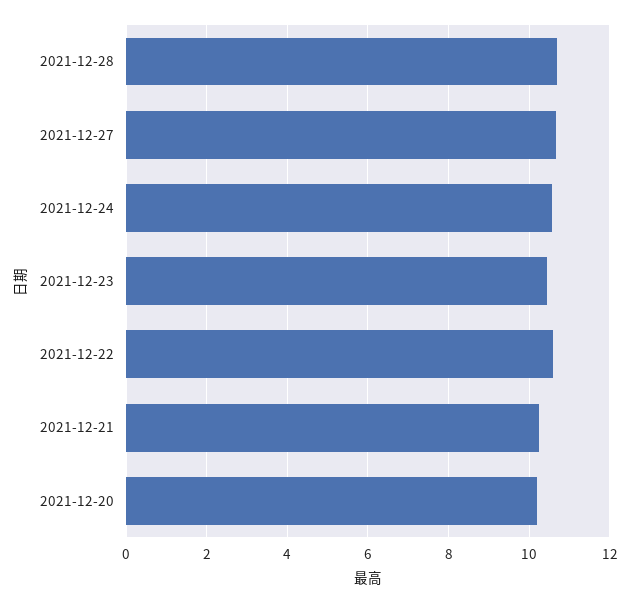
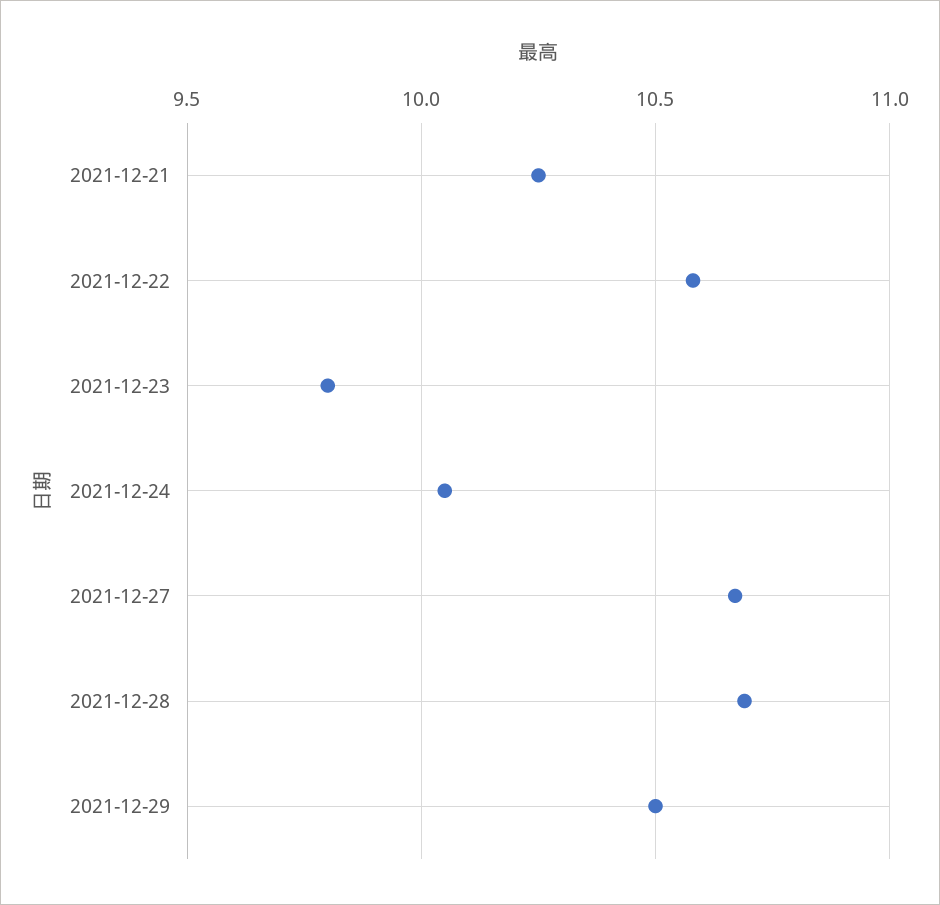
2021-12-24: 10.6 -> 10.05
2021-12-23: 10.4 -> 9.8
2021-12-20: 10.2 -> none
2021-12-29: none -> 10.5

